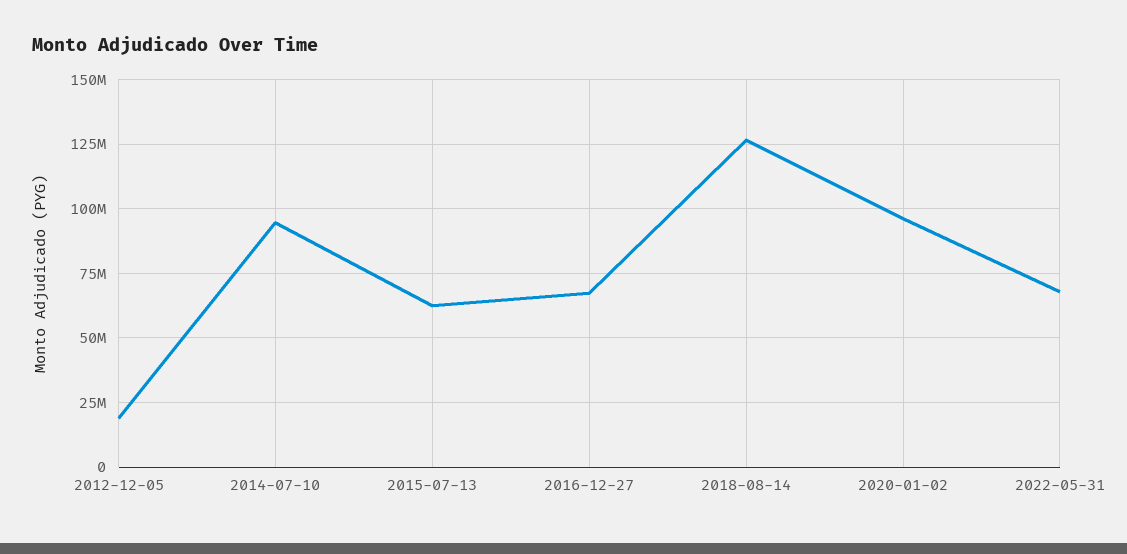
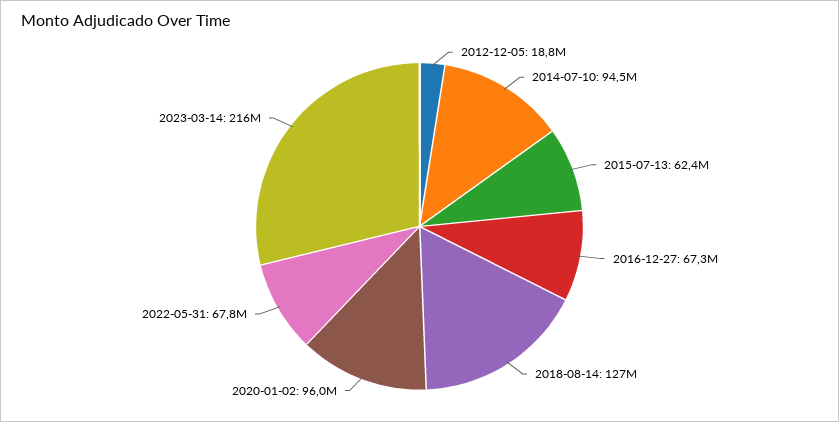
2023-03-14: none -> 216000000

